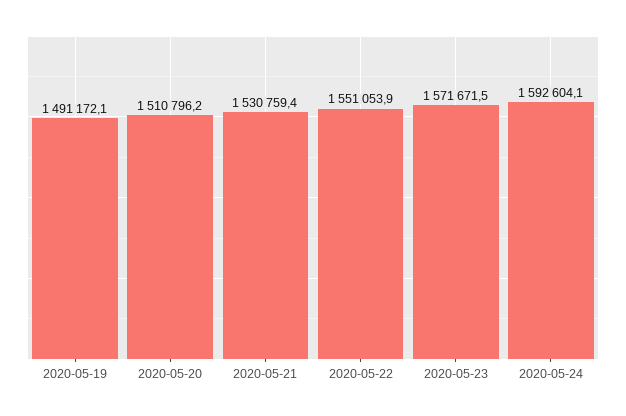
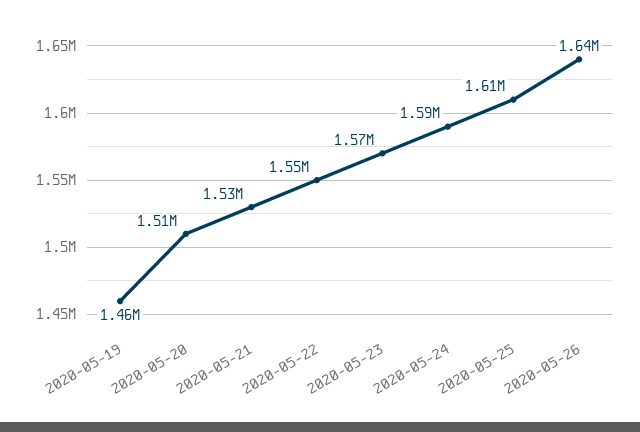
2020-05-19: 1491172.1 -> 1460000
2020-05-25: none -> 1610000
2020-05-26: none -> 1640000

